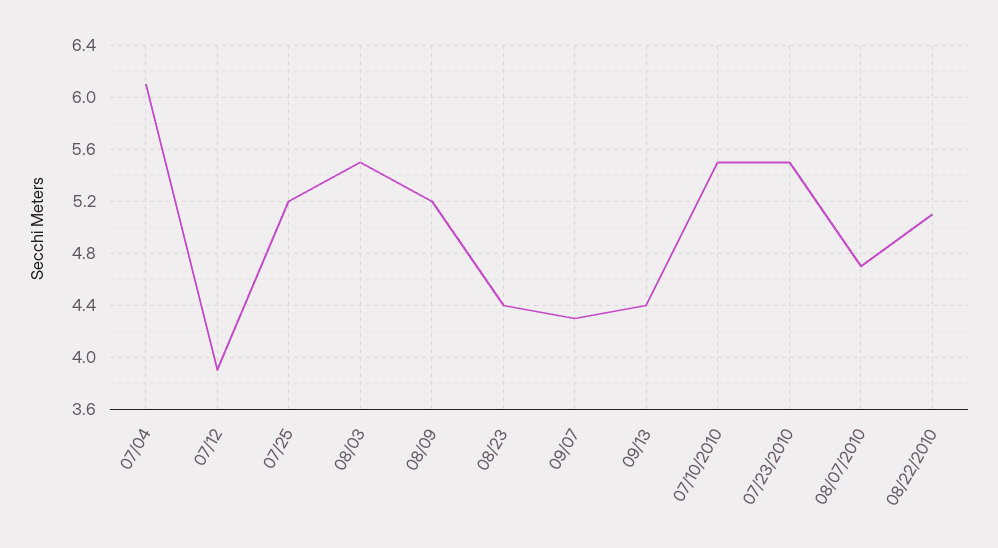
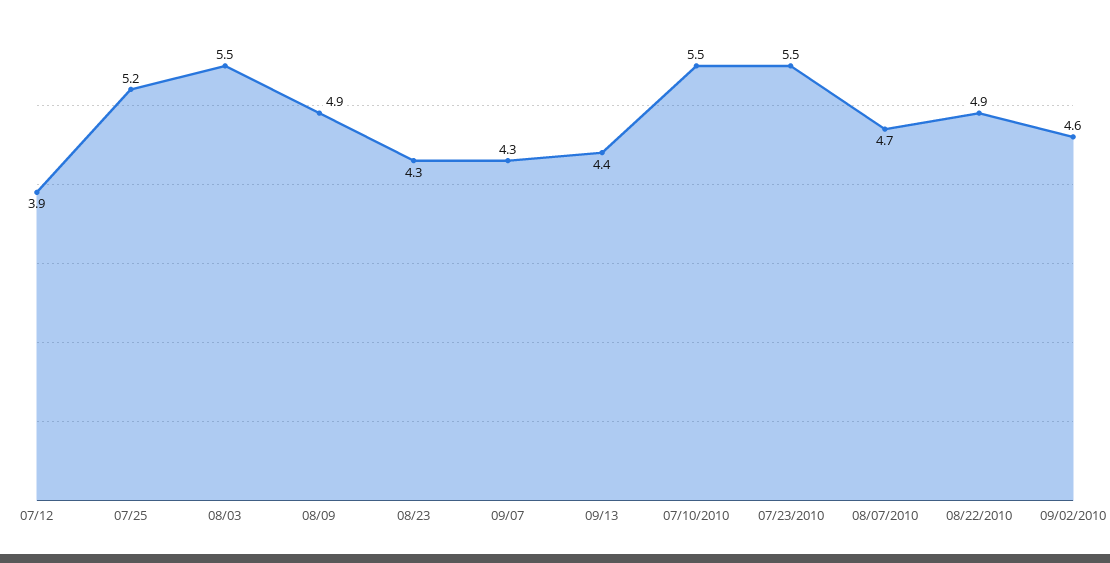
07/04: 6.1 -> none
08/09: 5.2 -> 4.9
08/23: 4.4 -> 4.3
08/22/2010: 5.1 -> 4.9
09/02/2010: none -> 4.6

